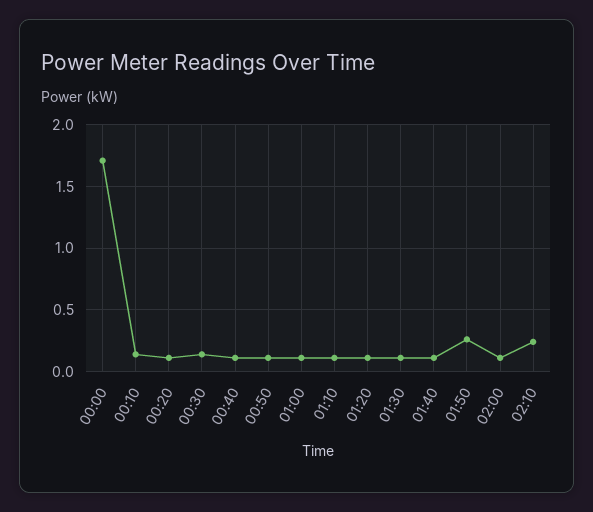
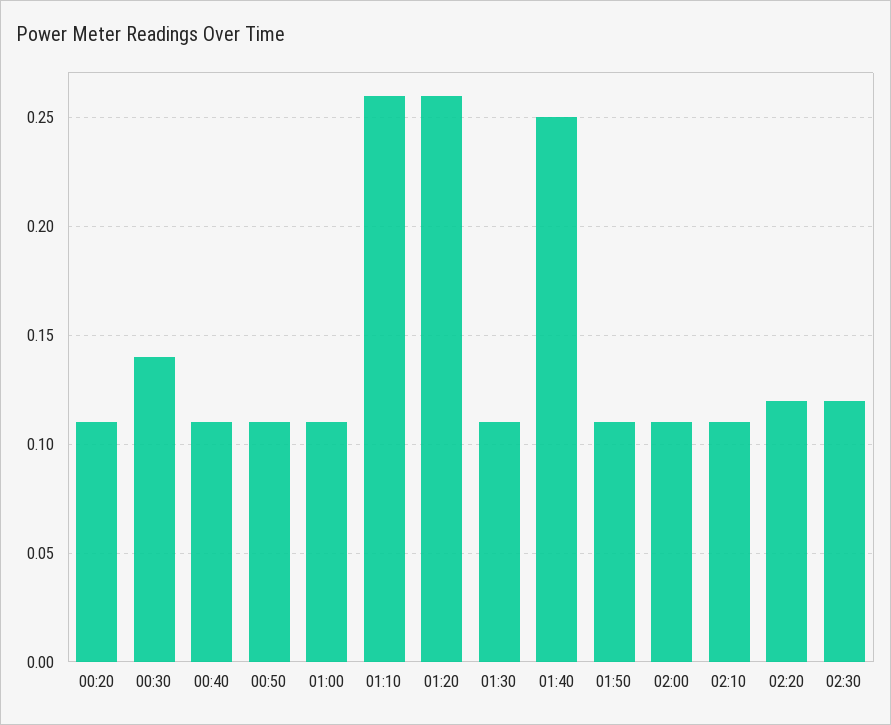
00:00: 1.7 -> none
00:10: 0.15 -> none
01:10: 0.1 -> 0.26
01:20: 0.1 -> 0.26
01:40: 0.1 -> 0.25
01:50: 0.25 -> 0.11
02:10: 0.25 -> 0.11
02:20: none -> 0.12
02:30: none -> 0.12

